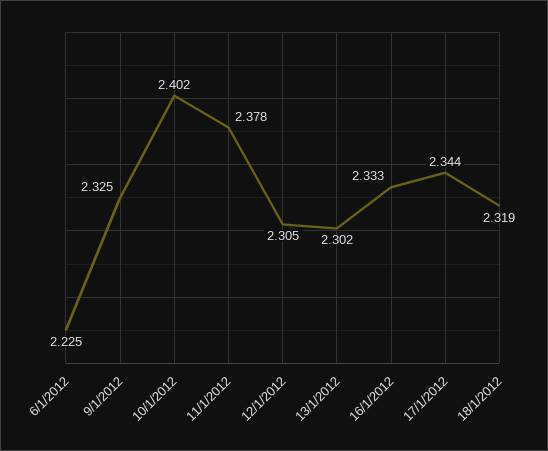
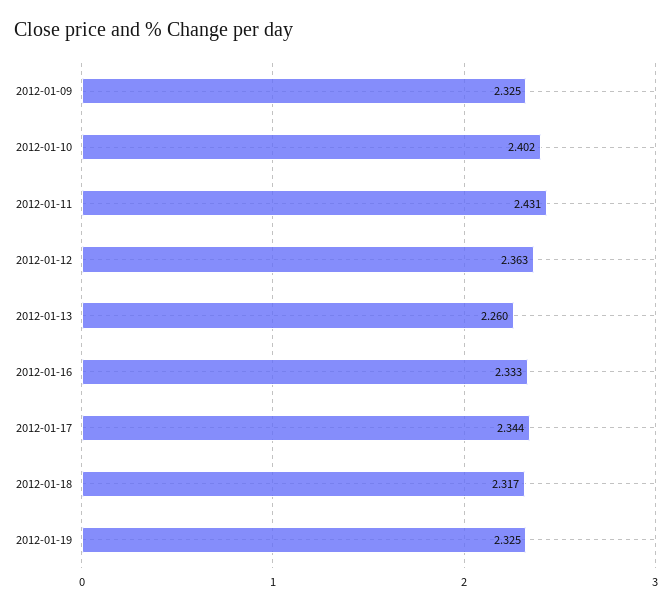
6/1/2012: 2.225 -> none
11/1/2012: 2.378 -> 2.431
12/1/2012: 2.305 -> 2.363
13/1/2012: 2.302 -> 2.26
18/1/2012: 2.319 -> 2.317
2012-01-19: none -> 2.325

